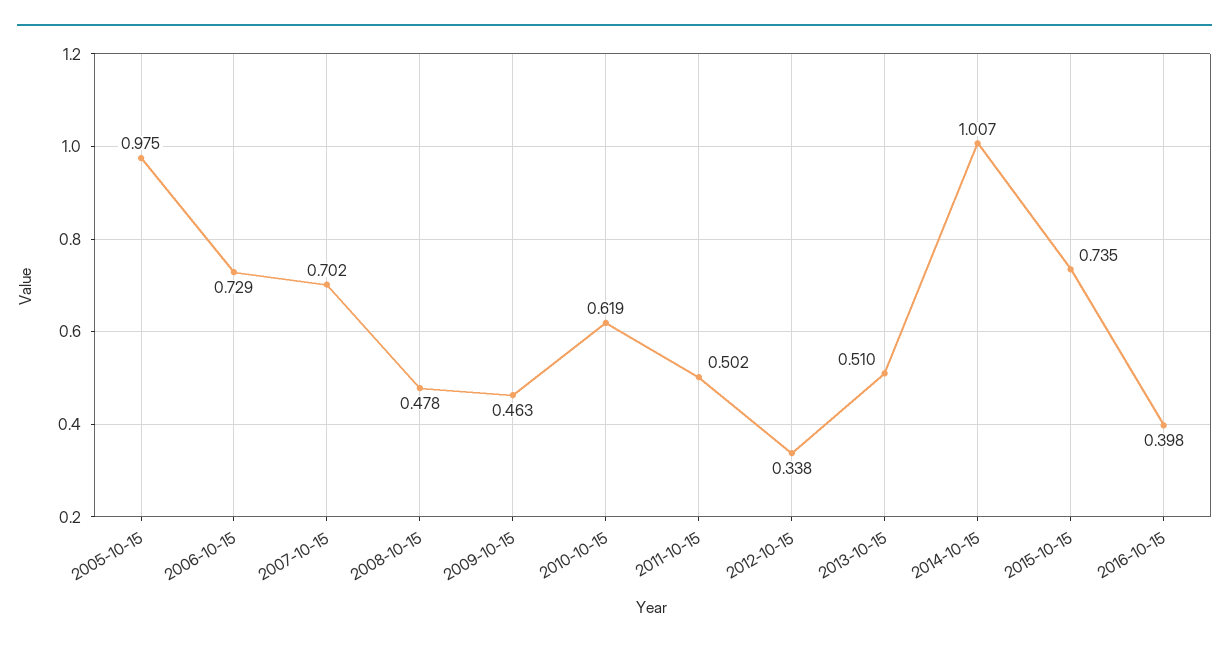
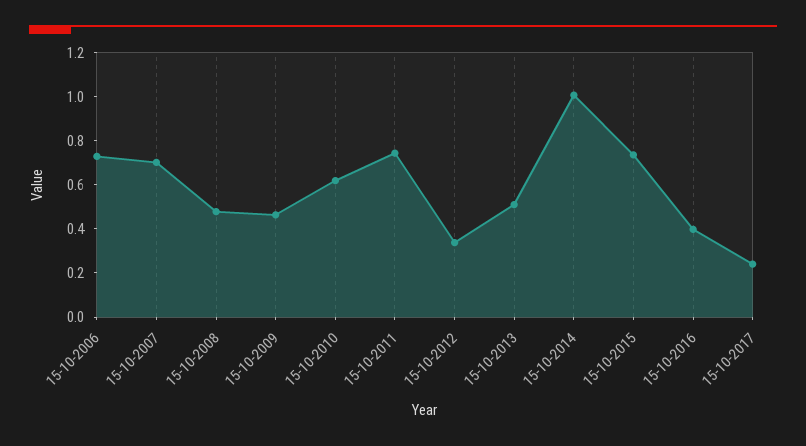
2005-10-15: 0.975 -> none
2011-10-15: 0.502 -> 0.75
15-10-2017: none -> 0.25

